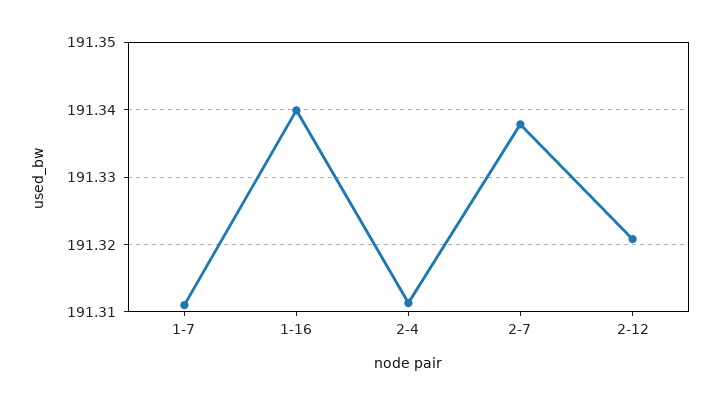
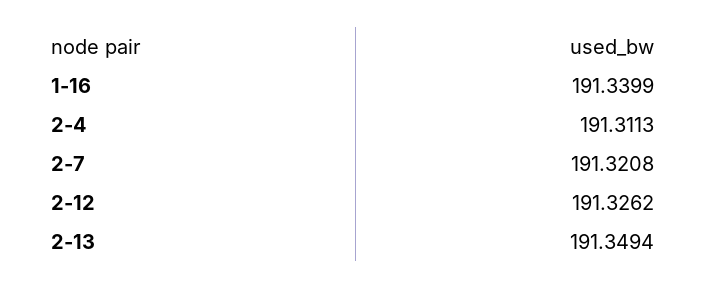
1-7: 191.311 -> none
2-7: 191.338 -> 191.3208
2-12: 191.321 -> 191.3262
2-13: none -> 191.3494

